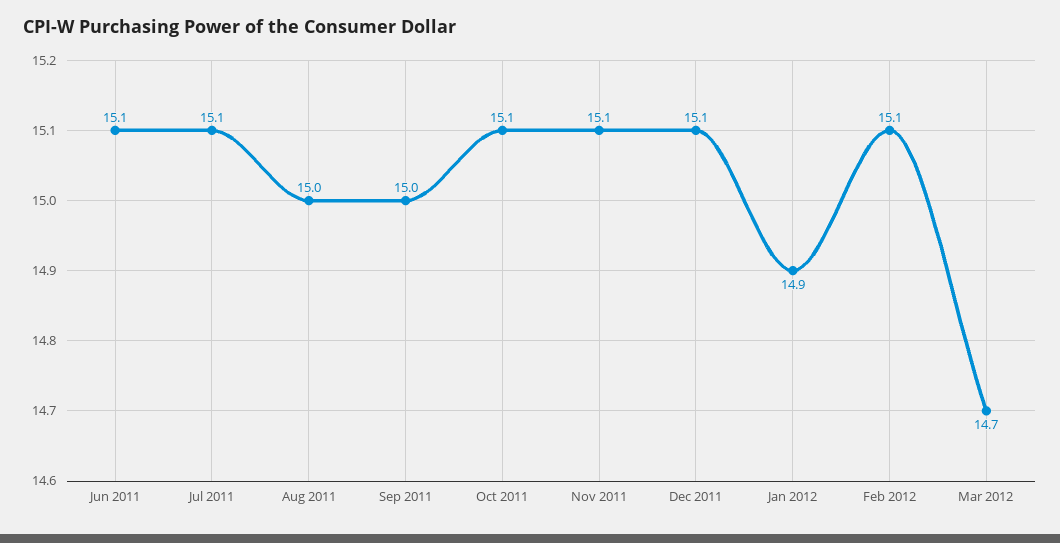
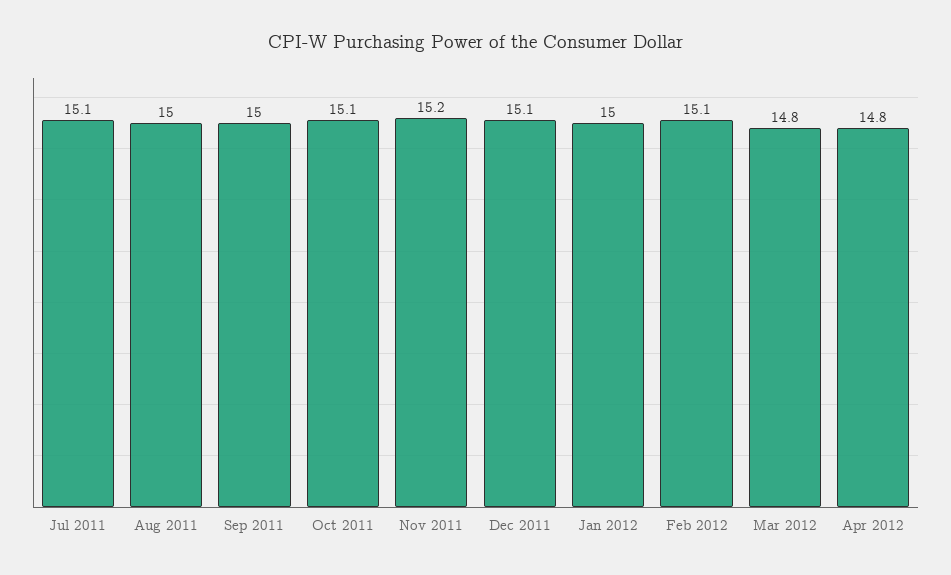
Jun 2011: 15.1 -> none
Nov 2011: 15.1 -> 15.2
Jan 2012: 14.9 -> 15
Mar 2012: 14.7 -> 14.8
Apr 2012: none -> 14.8

